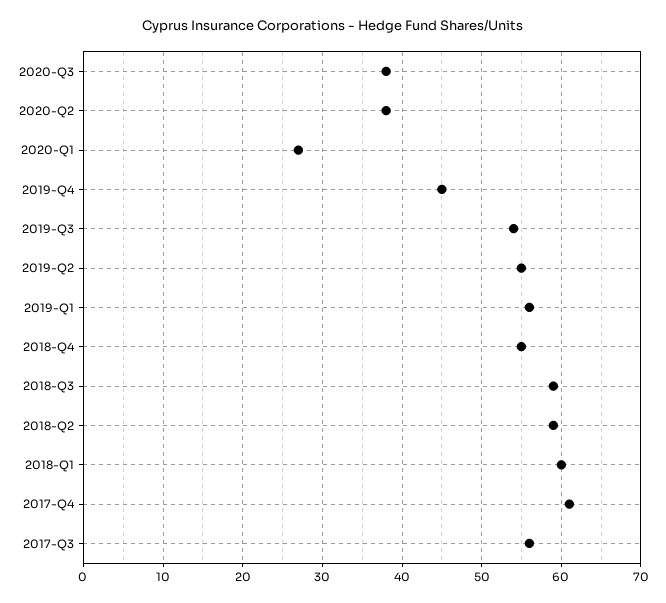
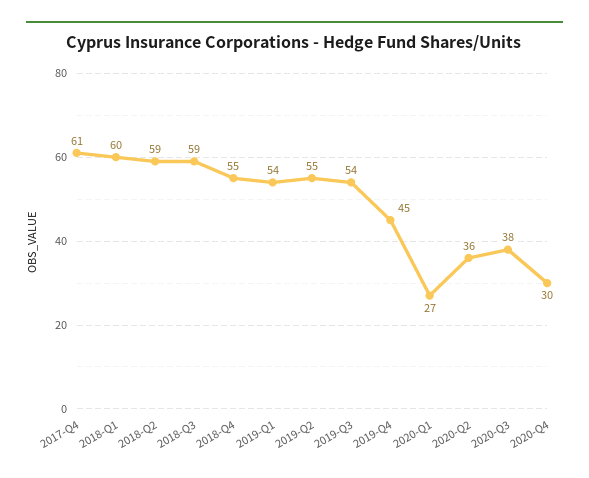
2020-Q2: 38 -> 36
2019-Q1: 56 -> 54
2017-Q3: 56 -> none
2020-Q4: none -> 30

